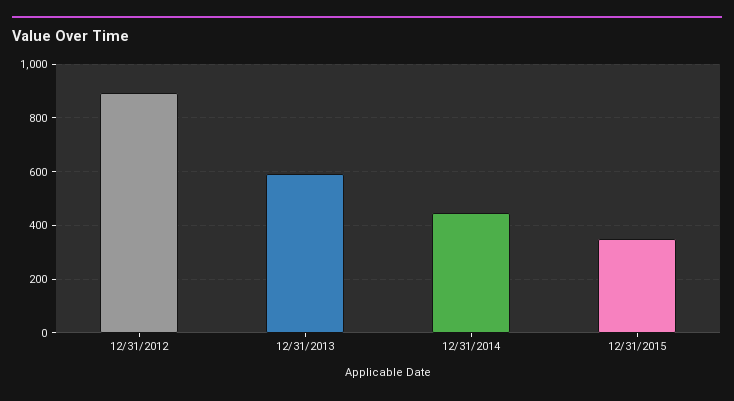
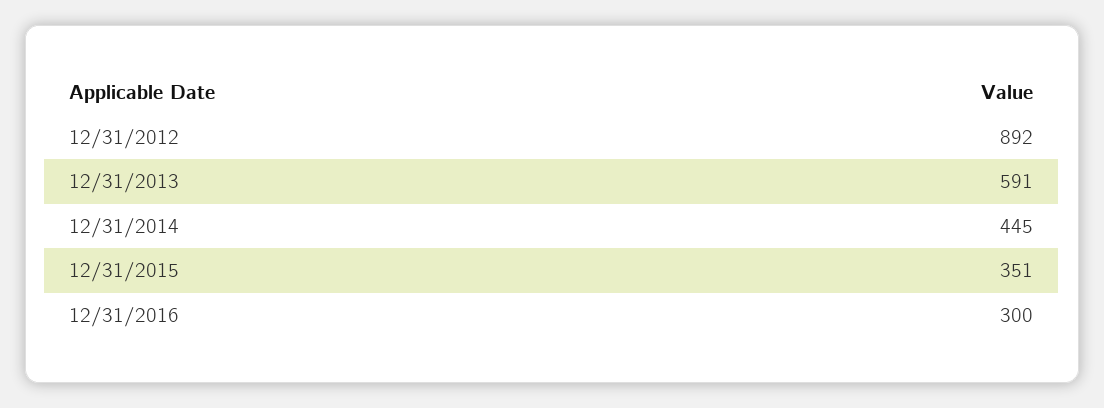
12/31/2016: none -> 300

